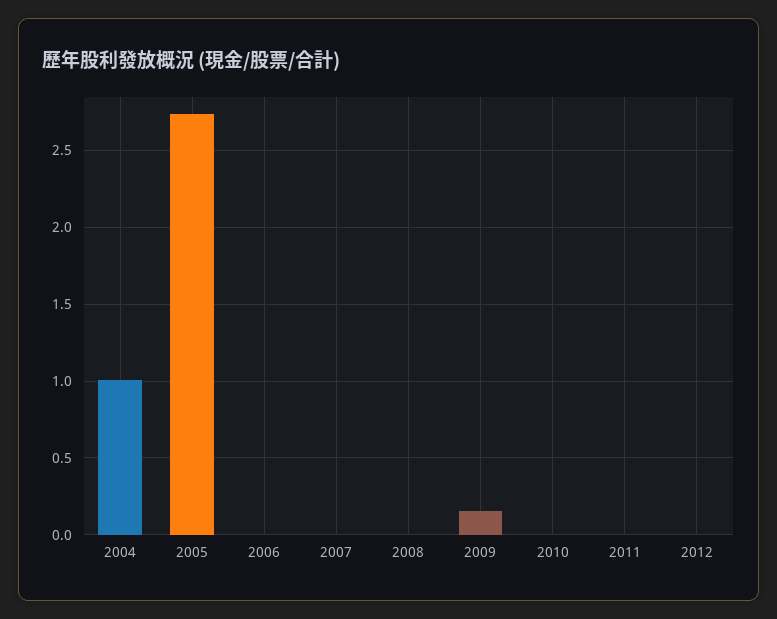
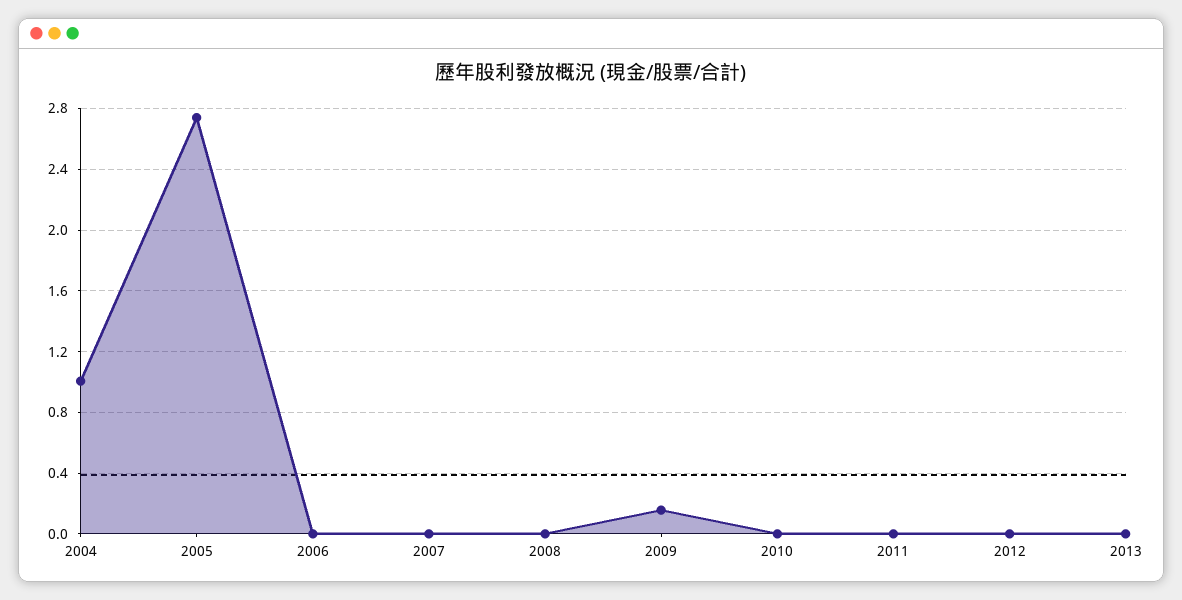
2013: none -> 0

